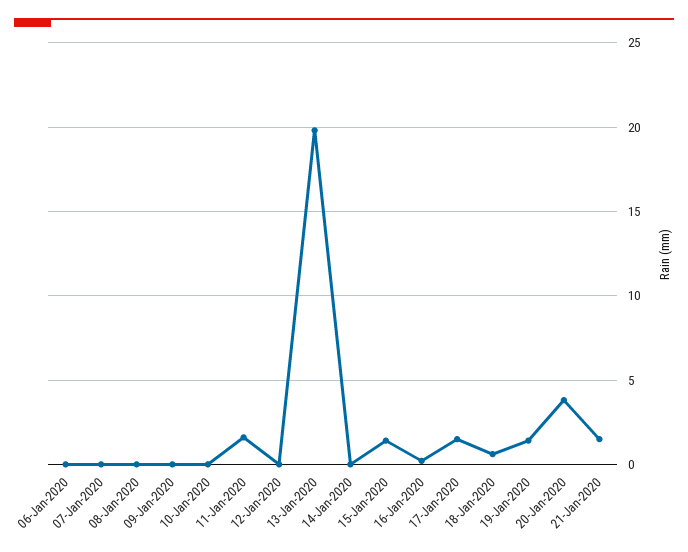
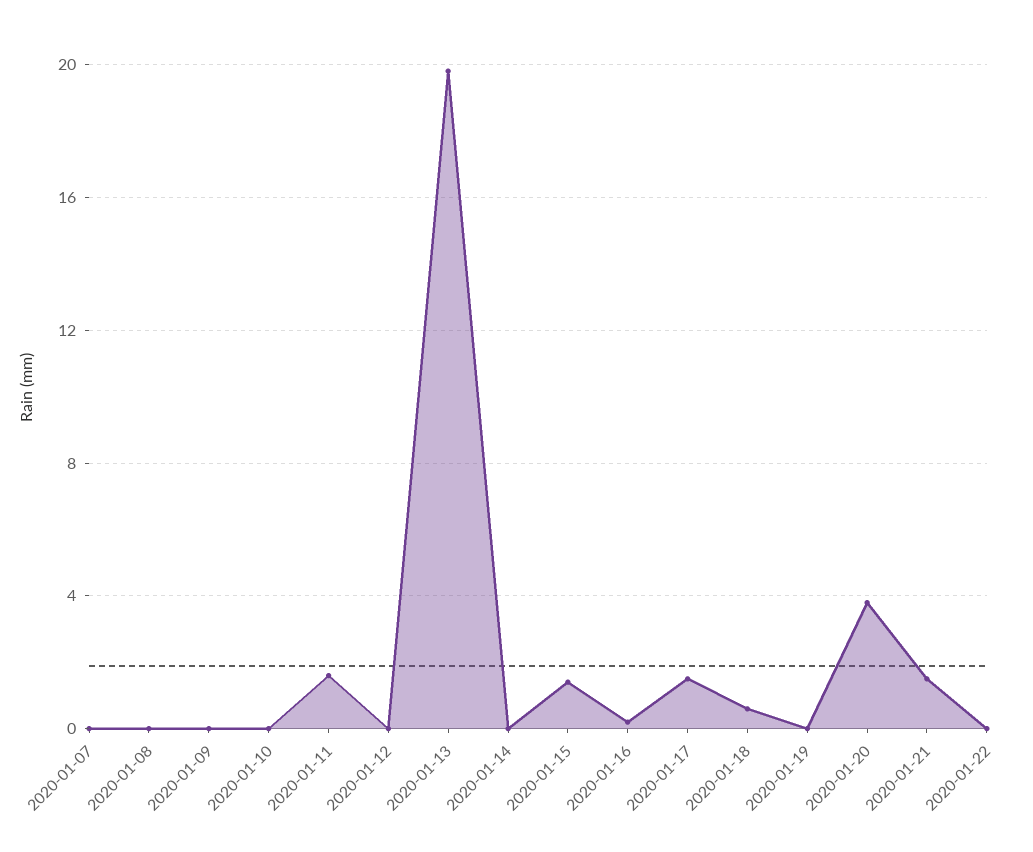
06-Jan-2020: 0 -> none
19-Jan-2020: 1.5 -> 0
2020-01-22: none -> 0

